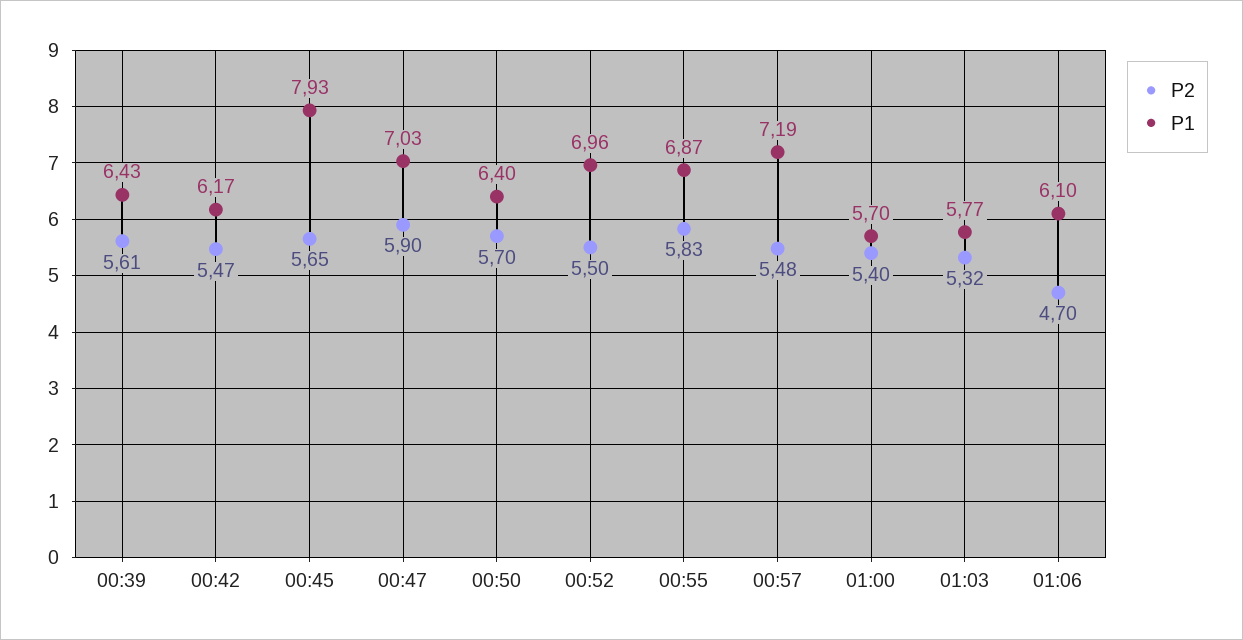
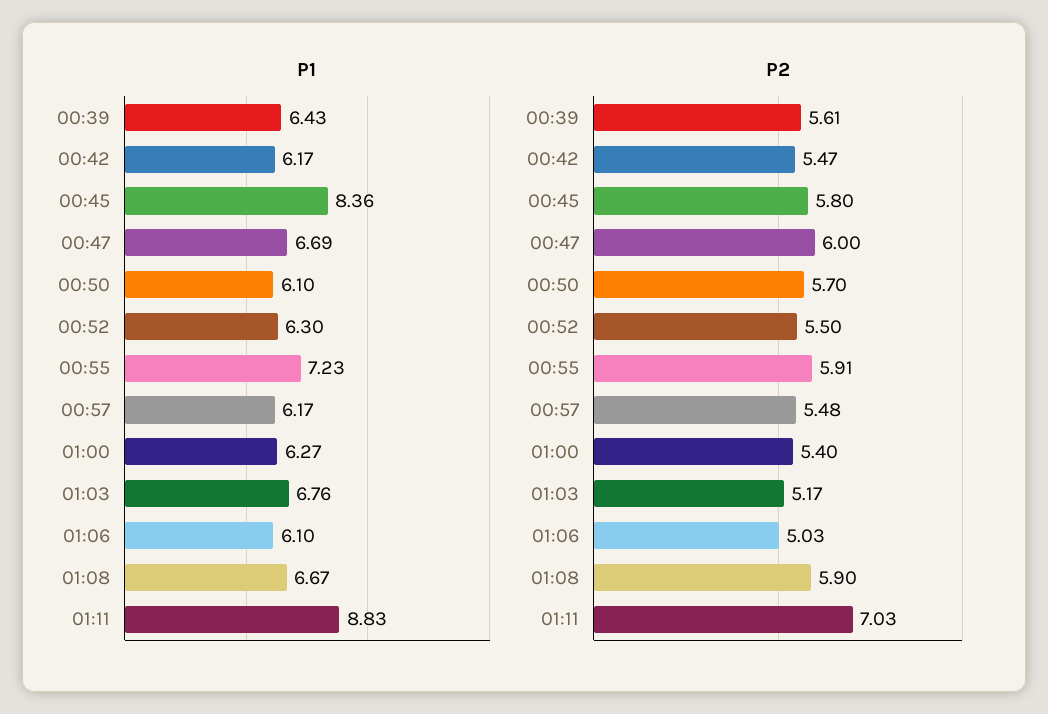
P2, 00:45: 5.65 -> 5.8
P1, 00:45: 7.93 -> 8.36
P2, 00:47: 5.9 -> 6
P1, 00:47: 7.03 -> 6.69
P1, 00:50: 6.4 -> 6.1
P1, 00:52: 6.96 -> 6.3
P2, 00:55: 5.83 -> 5.91
P1, 00:55: 6.87 -> 7.23
P1, 00:57: 7.19 -> 6.17
P1, 01:00: 5.7 -> 6.27
P2, 01:03: 5.32 -> 5.17
P1, 01:03: 5.77 -> 6.76
P2, 01:06: 4.7 -> 5.03
P1, 01:08: none -> 6.67
P1, 01:11: none -> 8.83
P2, 01:08: none -> 5.9
P2, 01:11: none -> 7.03

